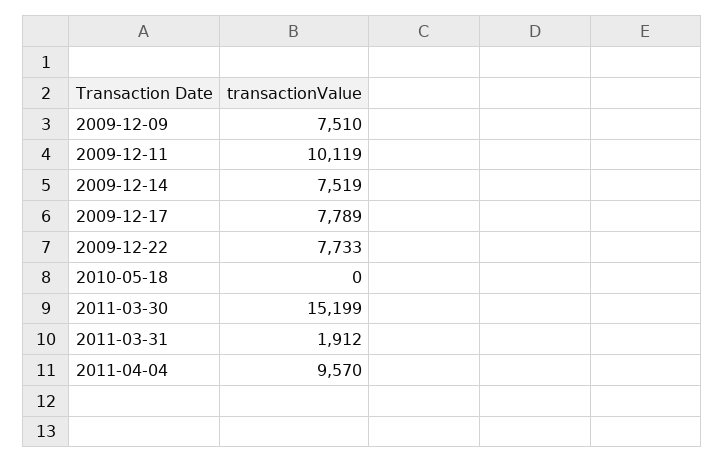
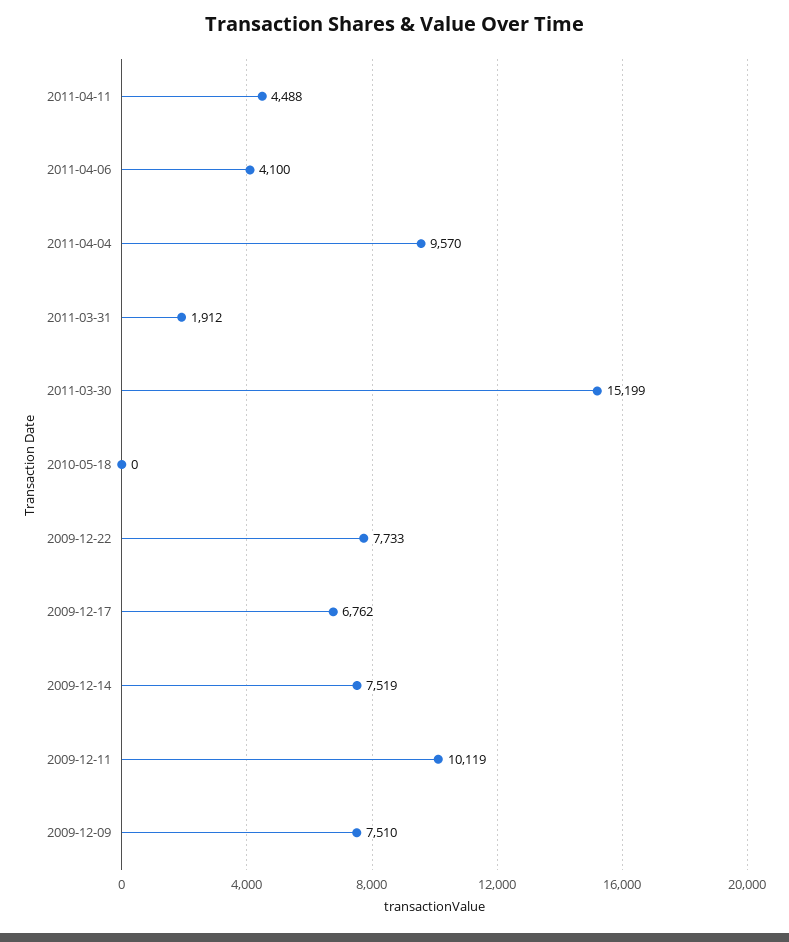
2009-12-17: 7789 -> 6762
2011-04-11: none -> 4488
2011-04-06: none -> 4100

